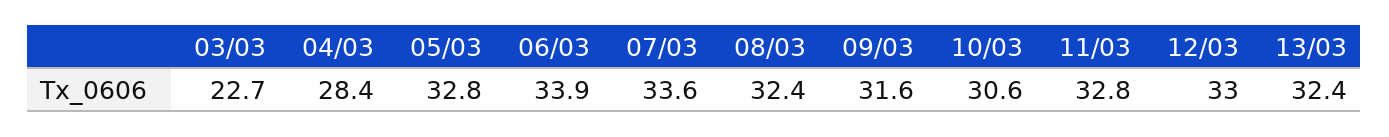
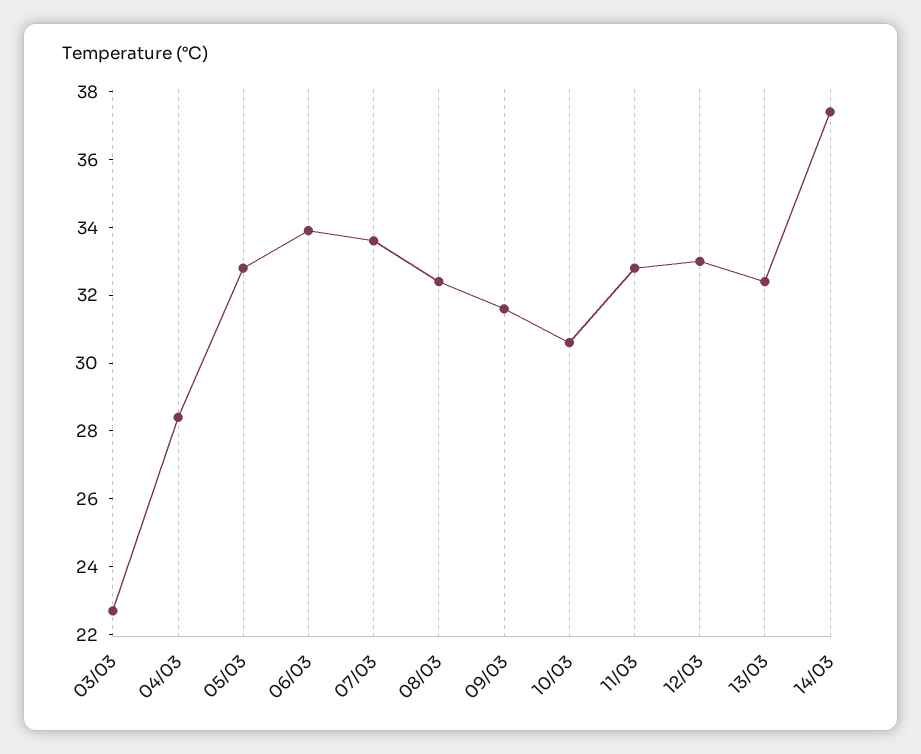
14/03: none -> 37.5

